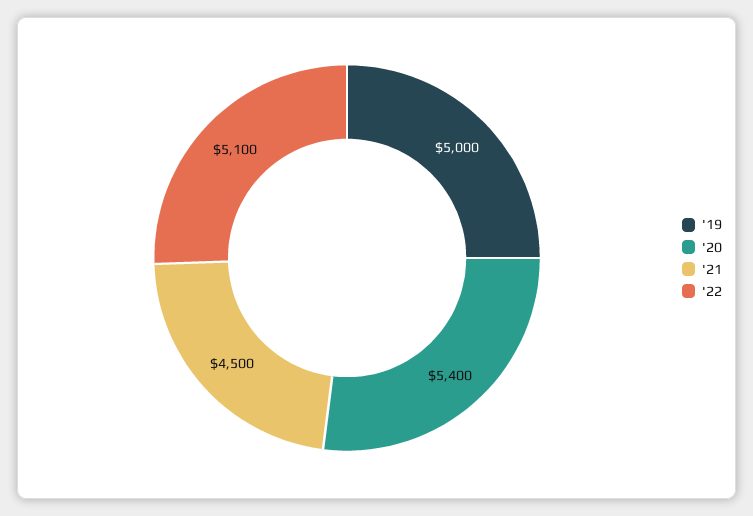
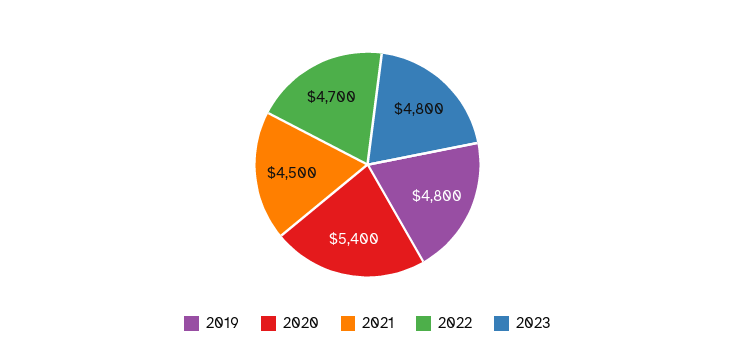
'19: 5000 -> 4800
'22: 5100 -> 4700
2023: none -> 4800

